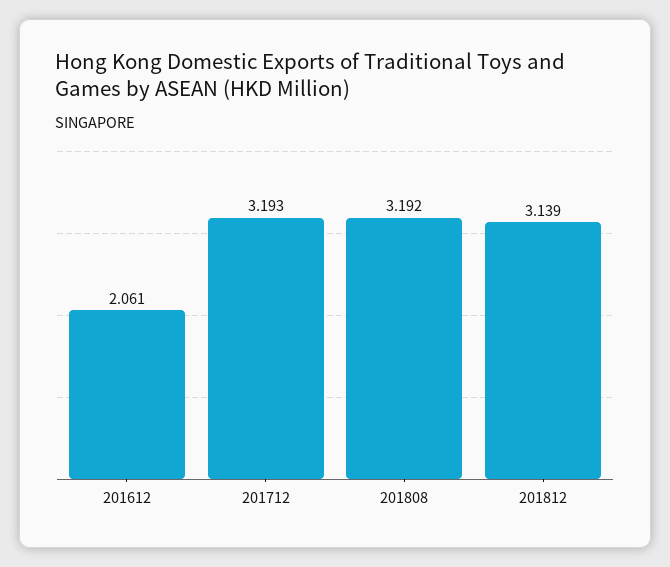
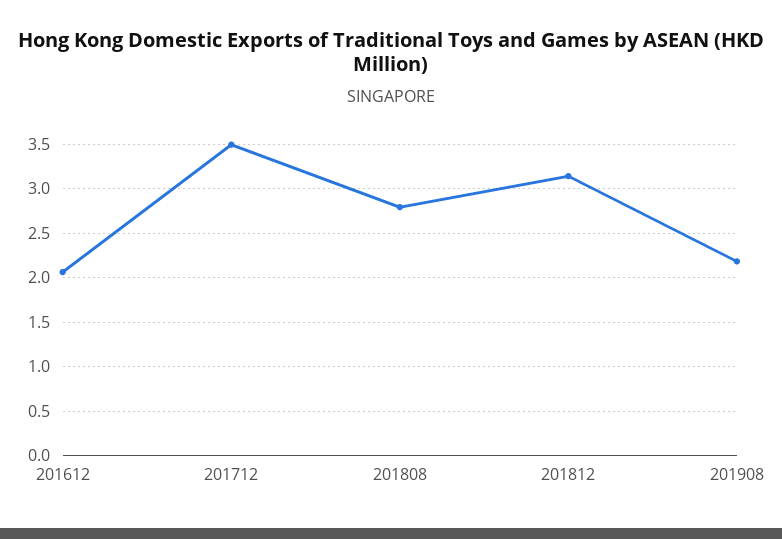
201712: 3.193 -> 3.5
201808: 3.192 -> 2.8
201908: none -> 2.2

